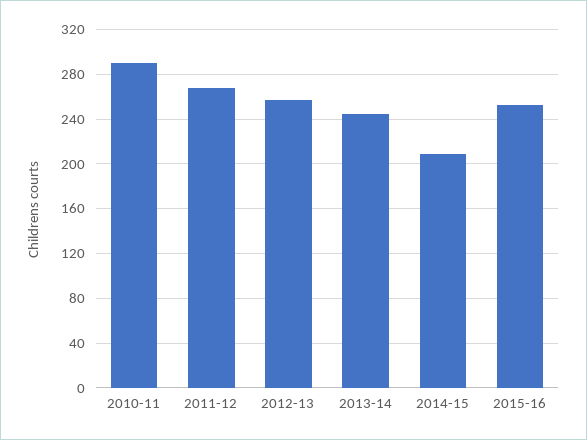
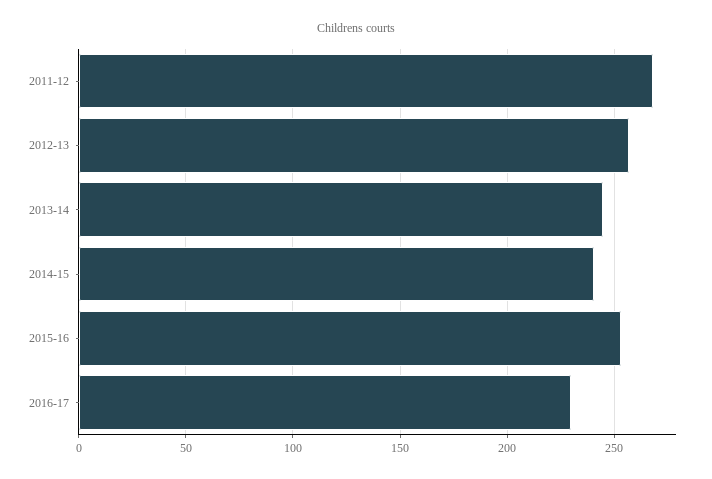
2010-11: 290 -> none
2014-15: 210 -> 240
2016-17: none -> 230

